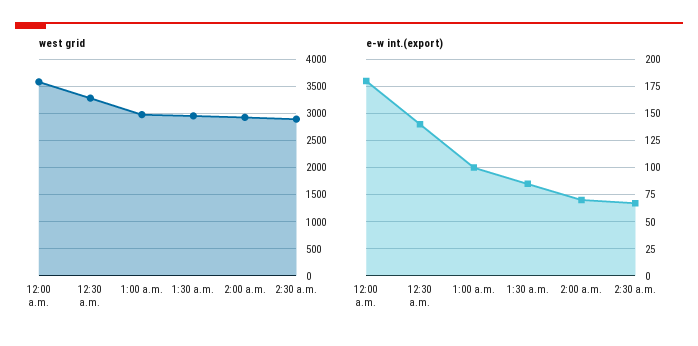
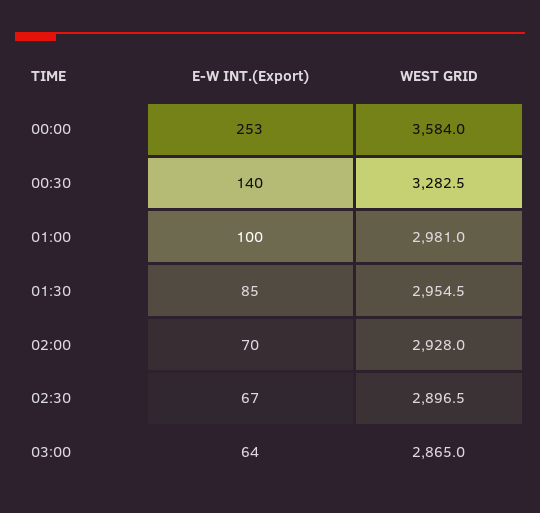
e-w int.(export), 12:00 a.m.: 175 -> 253
e-w int.(export), 03:00: none -> 64
west grid, 03:00: none -> 2865

